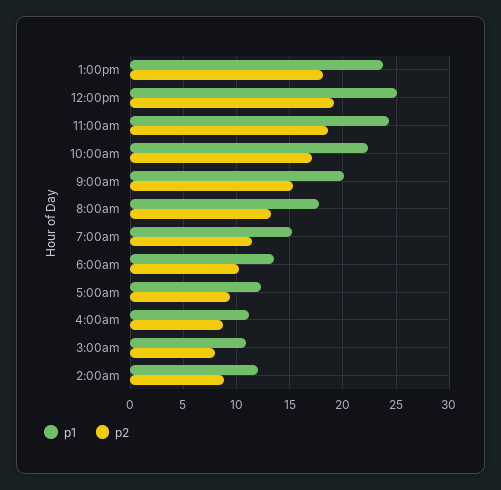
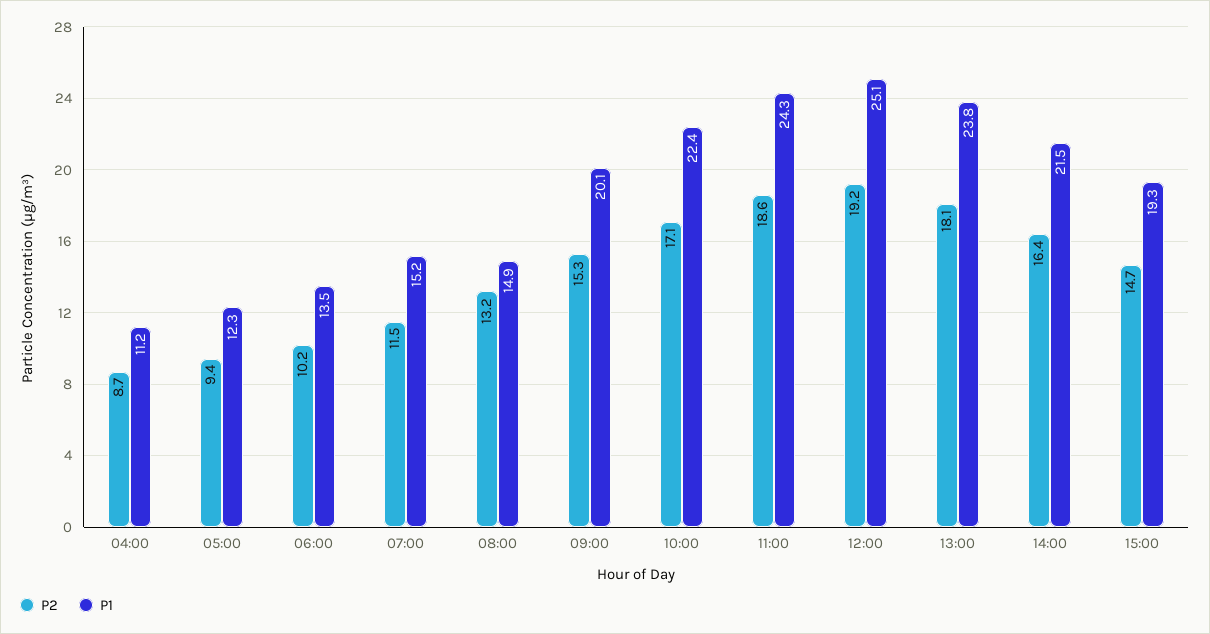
p1, 8:00am: 18 -> 14.9
p1, 3:00am: 11 -> none
p2, 3:00am: 8 -> none
p1, 2:00am: 12 -> none
p2, 2:00am: 9 -> none
p2, 14:00: none -> 16.4
p1, 14:00: none -> 21.5
p2, 15:00: none -> 14.7
p1, 15:00: none -> 19.3

